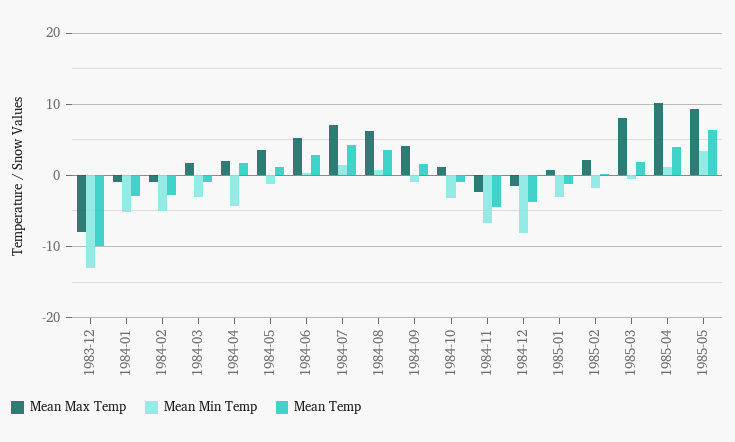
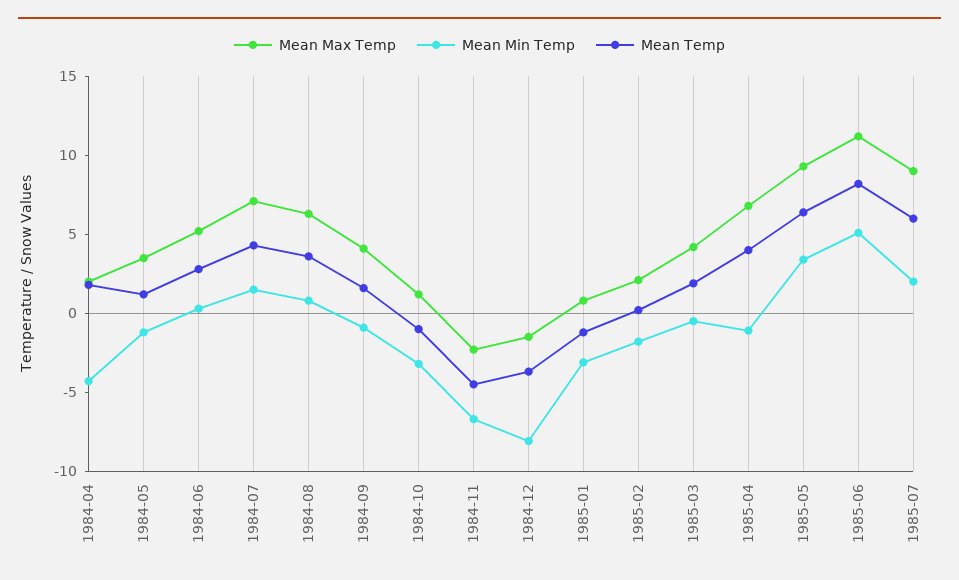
Mean Max Temp, 1983-12: -8 -> none
Mean Min Temp, 1983-12: -13 -> none
Mean Temp, 1983-12: -10 -> none
Mean Max Temp, 1984-01: -1 -> none
Mean Min Temp, 1984-01: -5 -> none
Mean Temp, 1984-01: -3 -> none
Mean Max Temp, 1984-02: -1 -> none
Mean Min Temp, 1984-02: -5 -> none
Mean Temp, 1984-02: -3 -> none
Mean Max Temp, 1984-03: 2 -> none
Mean Min Temp, 1984-03: -3 -> none
Mean Temp, 1984-03: -1 -> none
Mean Max Temp, 1985-03: 8 -> 4
Mean Max Temp, 1985-04: 10 -> 7
Mean Min Temp, 1985-04: 1 -> -1
Mean Max Temp, 1985-06: none -> 11
Mean Min Temp, 1985-06: none -> 5
Mean Temp, 1985-06: none -> 8
Mean Max Temp, 1985-07: none -> 9
Mean Min Temp, 1985-07: none -> 2
Mean Temp, 1985-07: none -> 6

